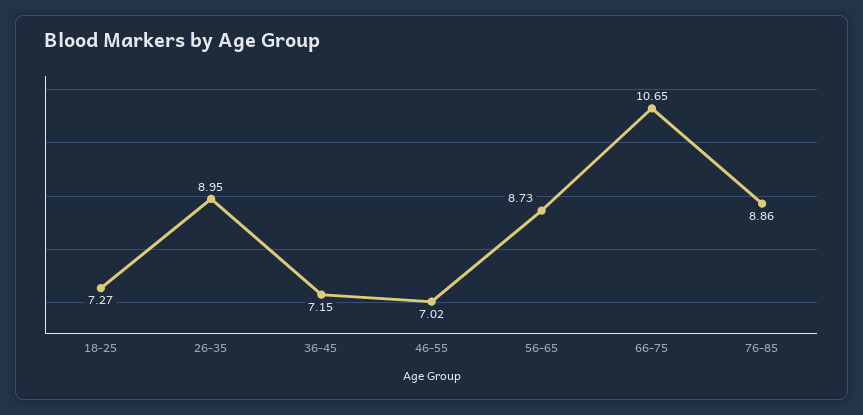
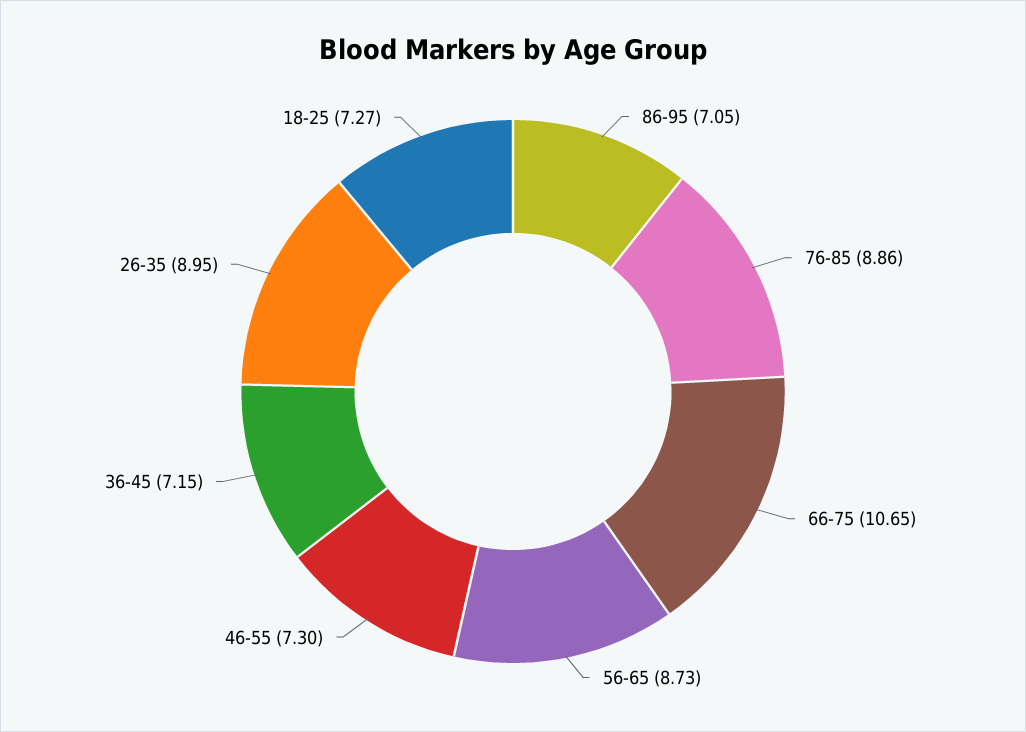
46-55: 7.02 -> 7.3
86-95: none -> 7.05

